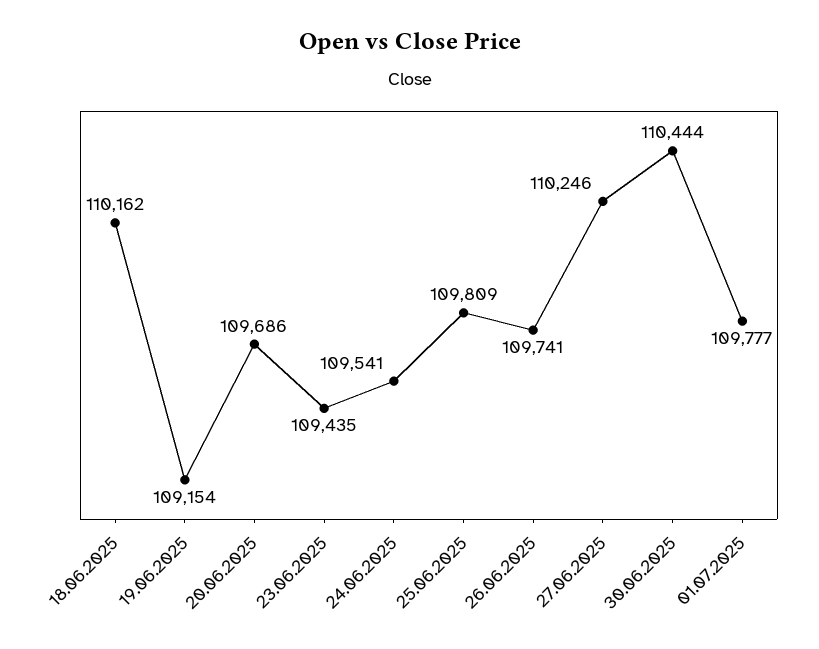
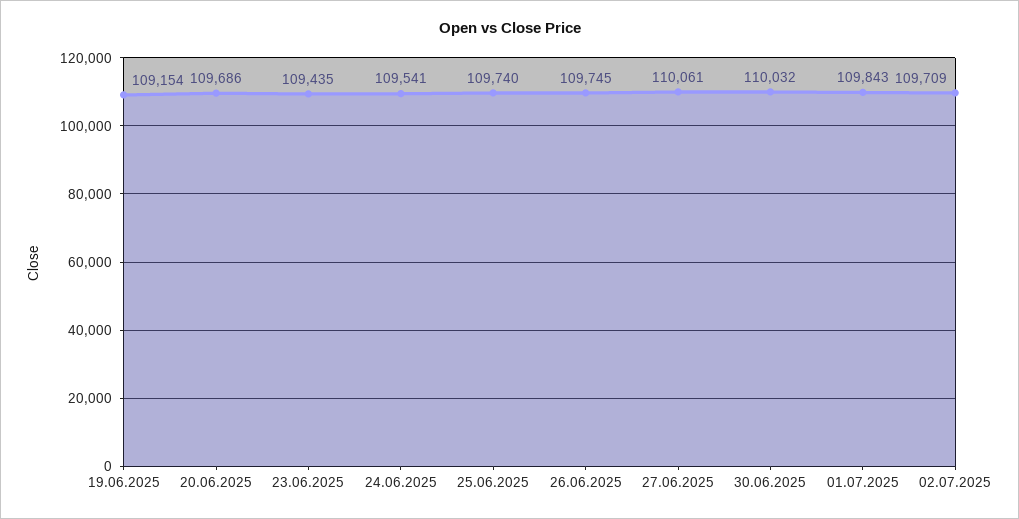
18.06.2025: 110162 -> none
25.06.2025: 109809 -> 109740
26.06.2025: 109741 -> 109745
27.06.2025: 110246 -> 110061
30.06.2025: 110444 -> 110032
01.07.2025: 109777 -> 109843
02.07.2025: none -> 109709

